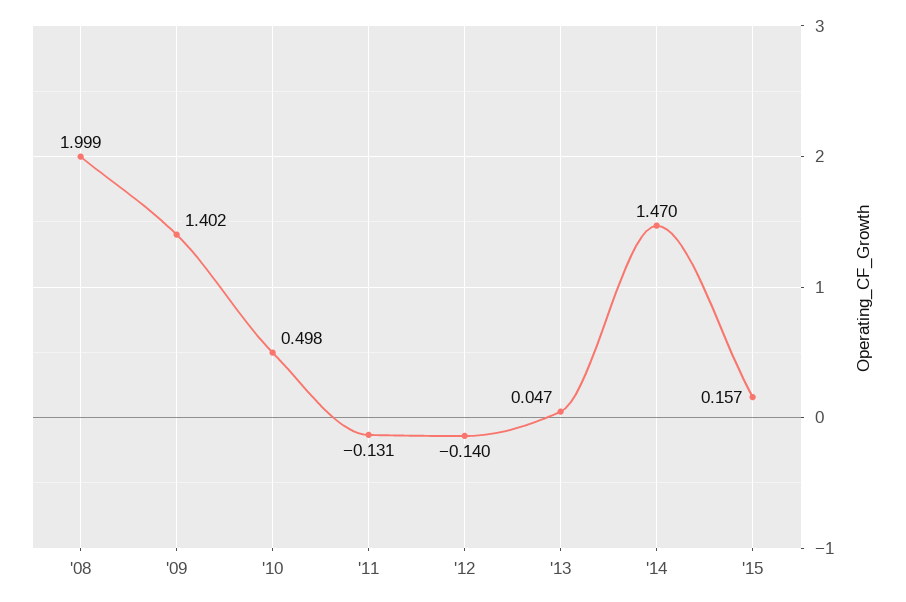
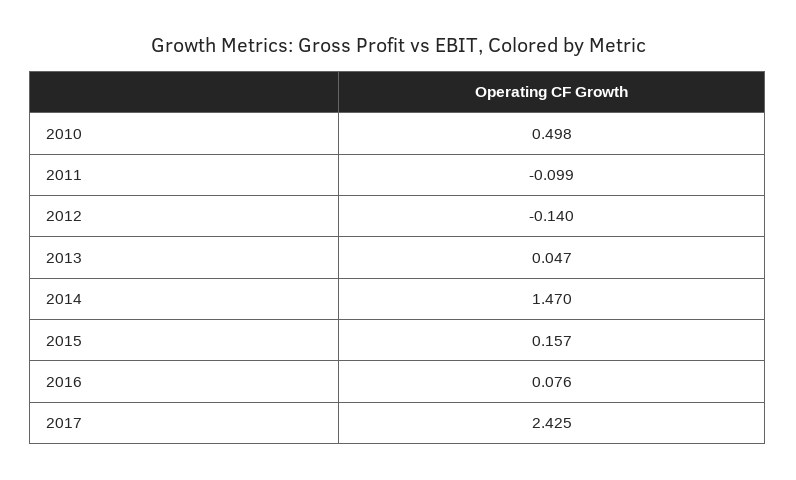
'08: 1.999 -> none
'09: 1.402 -> none
'11: -0.131 -> -0.099
2016: none -> 0.076
2017: none -> 2.425

